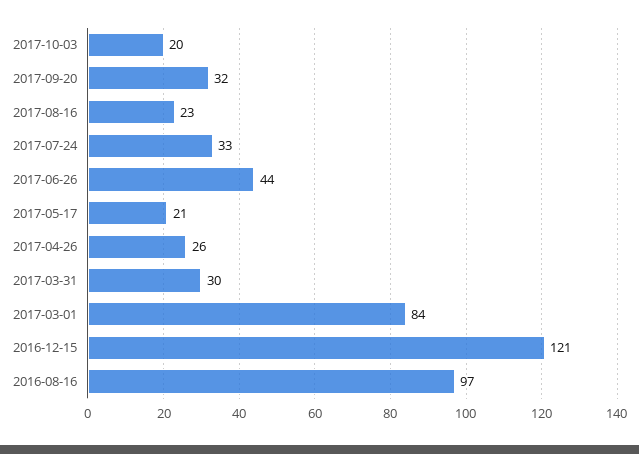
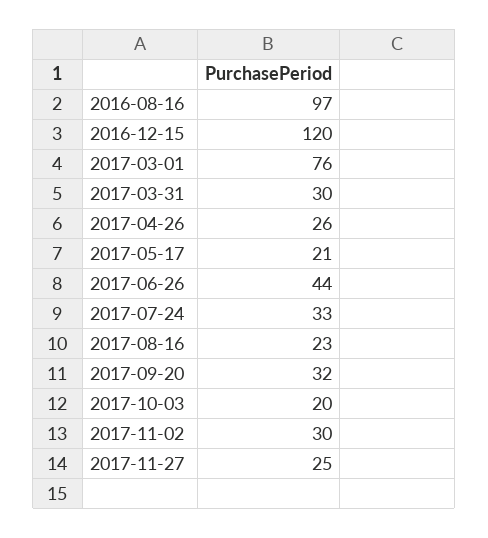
2017-03-01: 84 -> 76
2016-12-15: 121 -> 120
2017-11-02: none -> 30
2017-11-27: none -> 25

